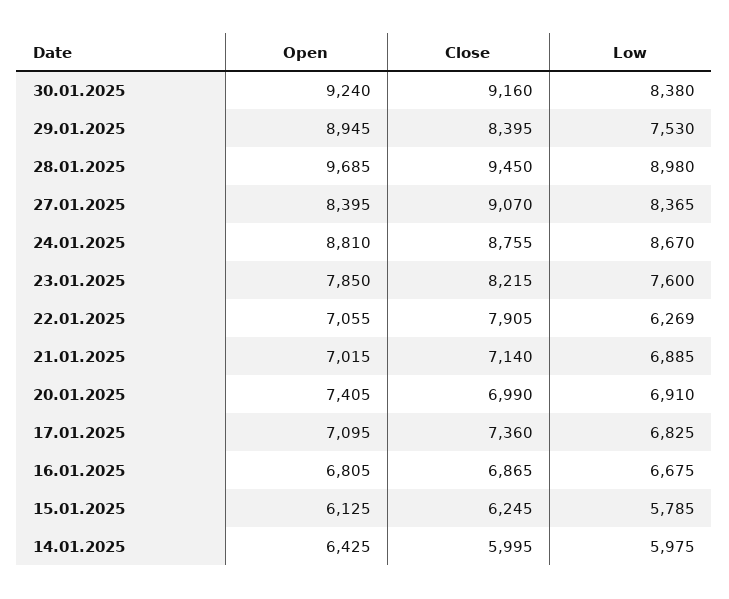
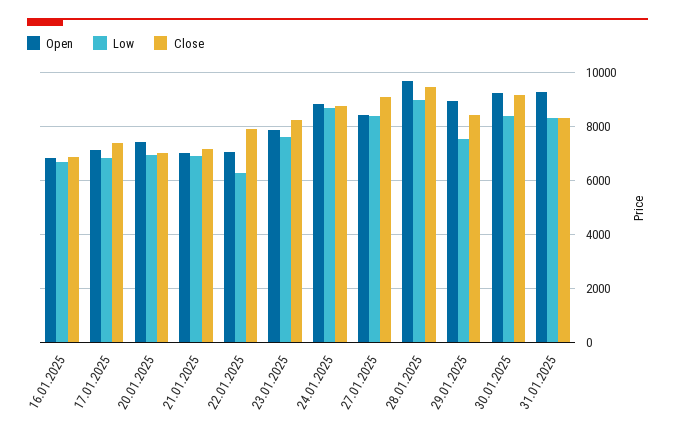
Open, 15.01.2025: 6125 -> none
Close, 15.01.2025: 6245 -> none
Low, 15.01.2025: 5785 -> none
Open, 14.01.2025: 6425 -> none
Close, 14.01.2025: 5995 -> none
Low, 14.01.2025: 5975 -> none
Open, 31.01.2025: none -> 9250
Low, 31.01.2025: none -> 8250
Close, 31.01.2025: none -> 8250

